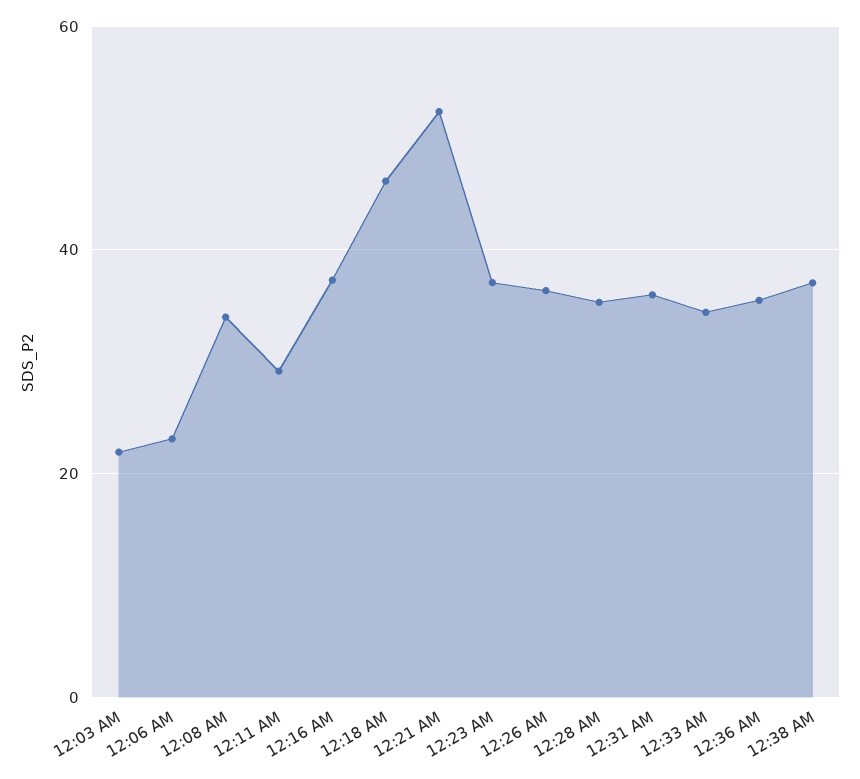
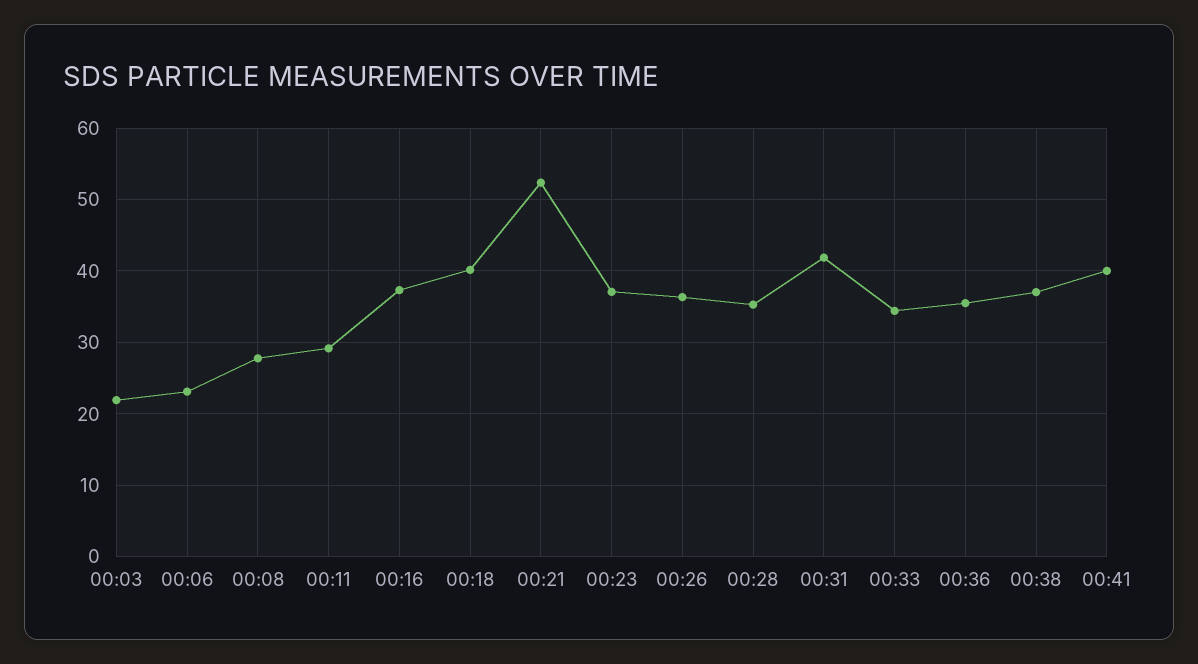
12:08 AM: 34 -> 28
12:18 AM: 46 -> 40
12:31 AM: 36 -> 42
00:41: none -> 40

